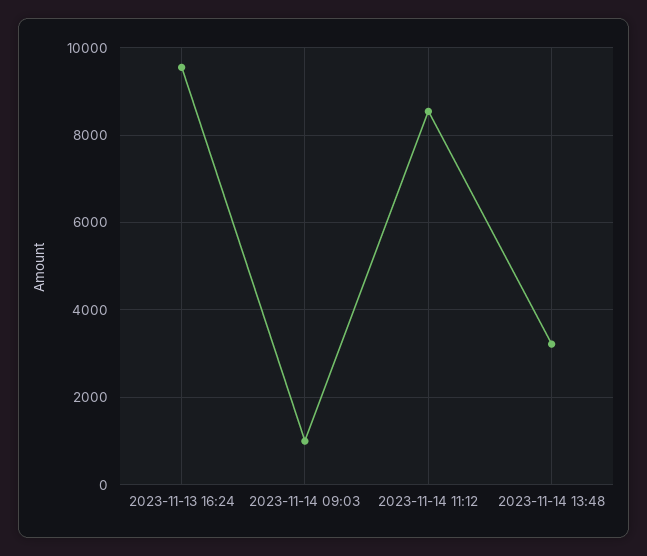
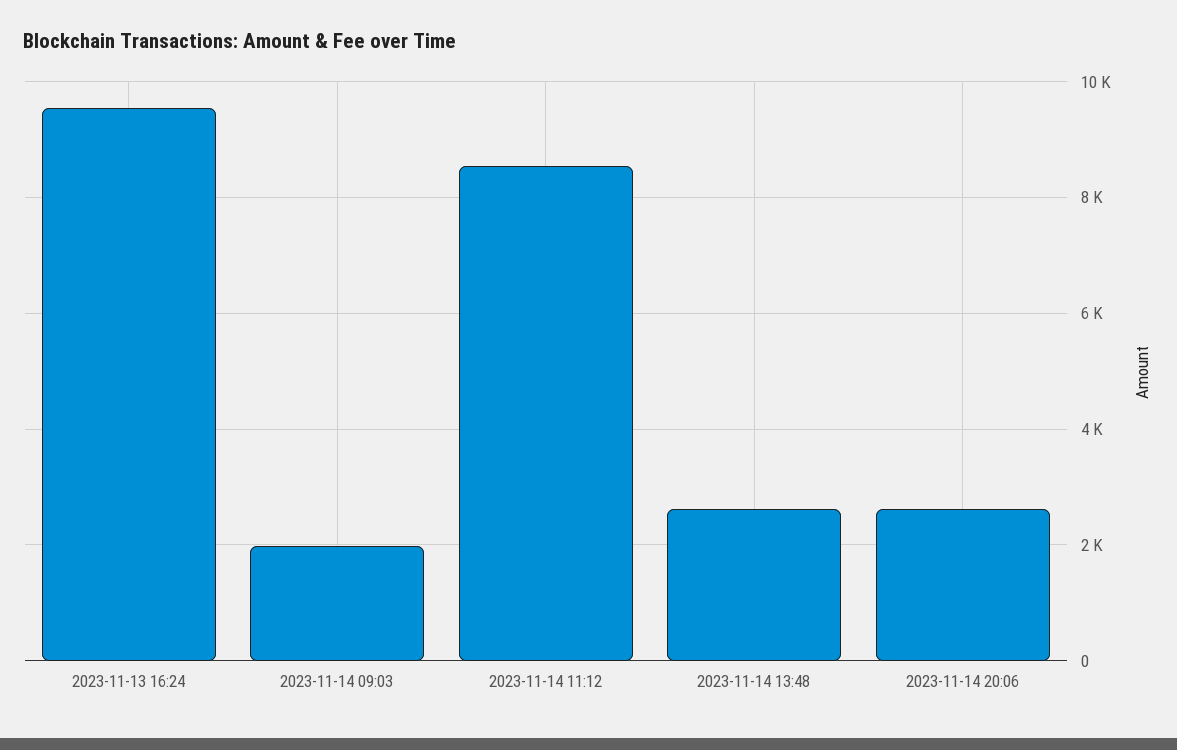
2023-11-14 09:03: 1000 -> 2000
2023-11-14 13:48: 3200 -> 2600
2023-11-14 20:06: none -> 2600

